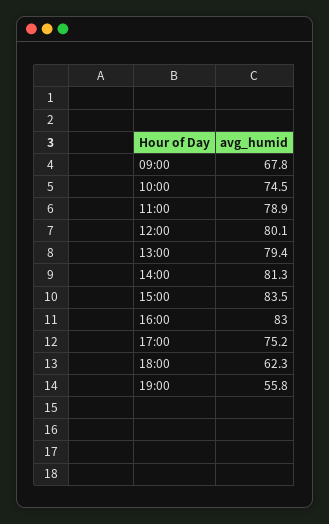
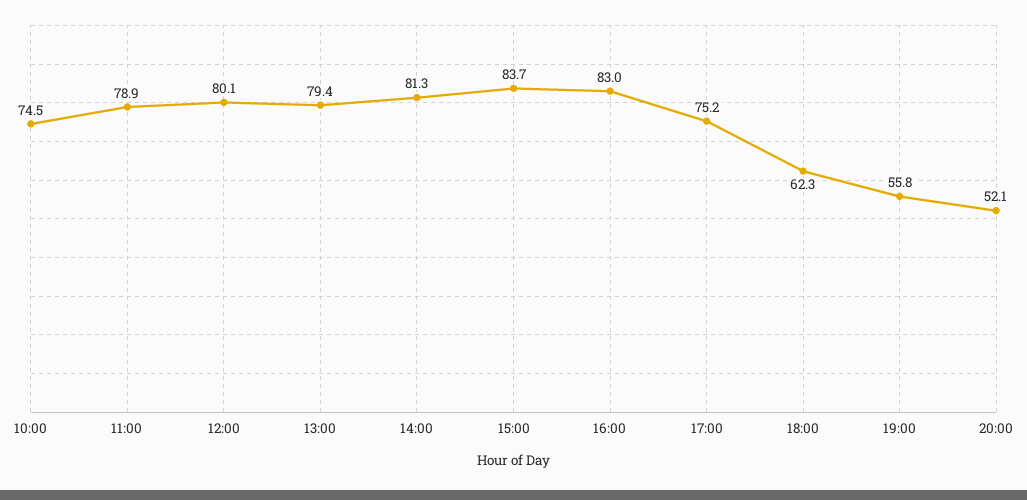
09:00: 67.8 -> none
15:00: 83.5 -> 83.7
20:00: none -> 52.1

